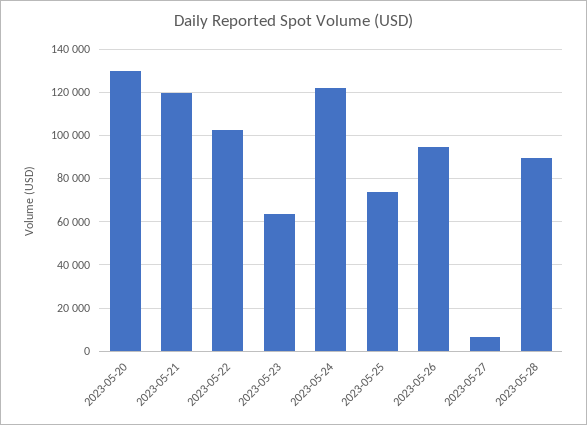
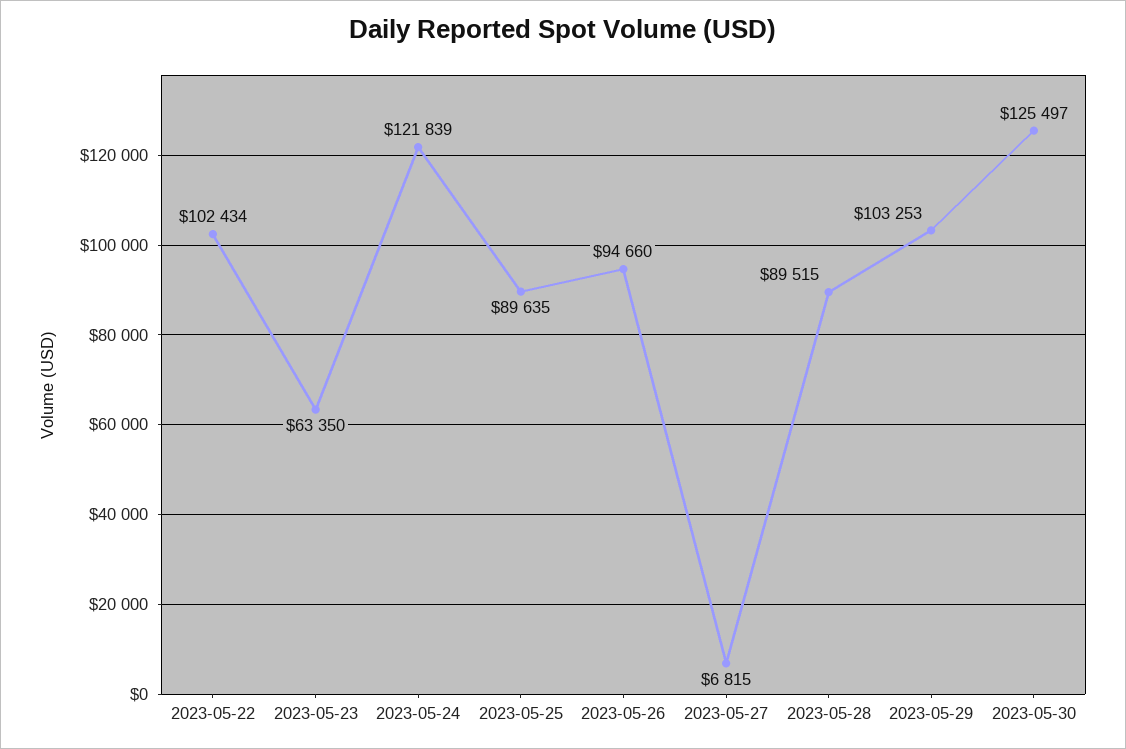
2023-05-20: 130000 -> none
2023-05-21: 120000 -> none
2023-05-25: 75000 -> 89635
2023-05-29: none -> 103253
2023-05-30: none -> 125497

